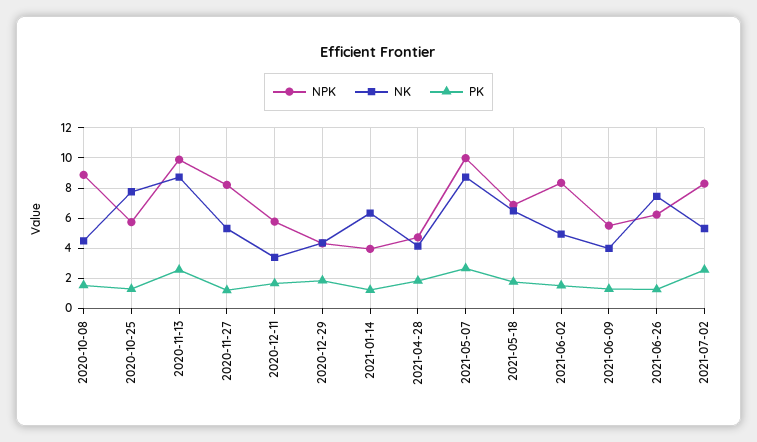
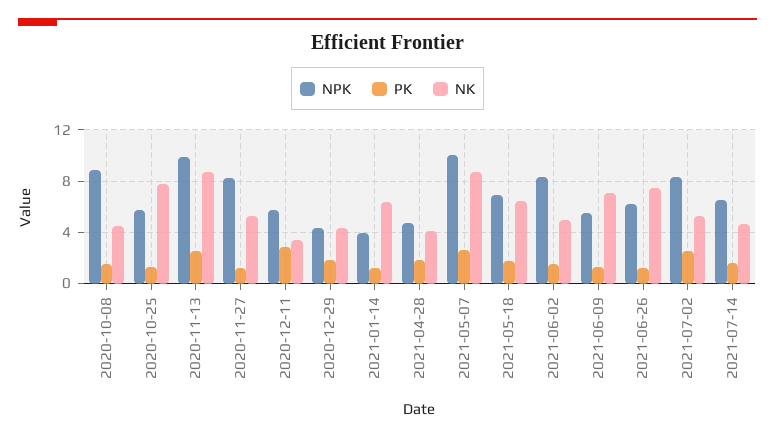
PK, 2020-12-11: 1.5 -> 3
NK, 2021-06-09: 4 -> 7
NPK, 2021-07-14: none -> 6.5
PK, 2021-07-14: none -> 1.5
NK, 2021-07-14: none -> 4.5

